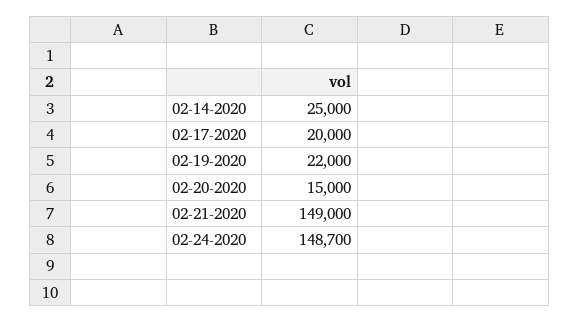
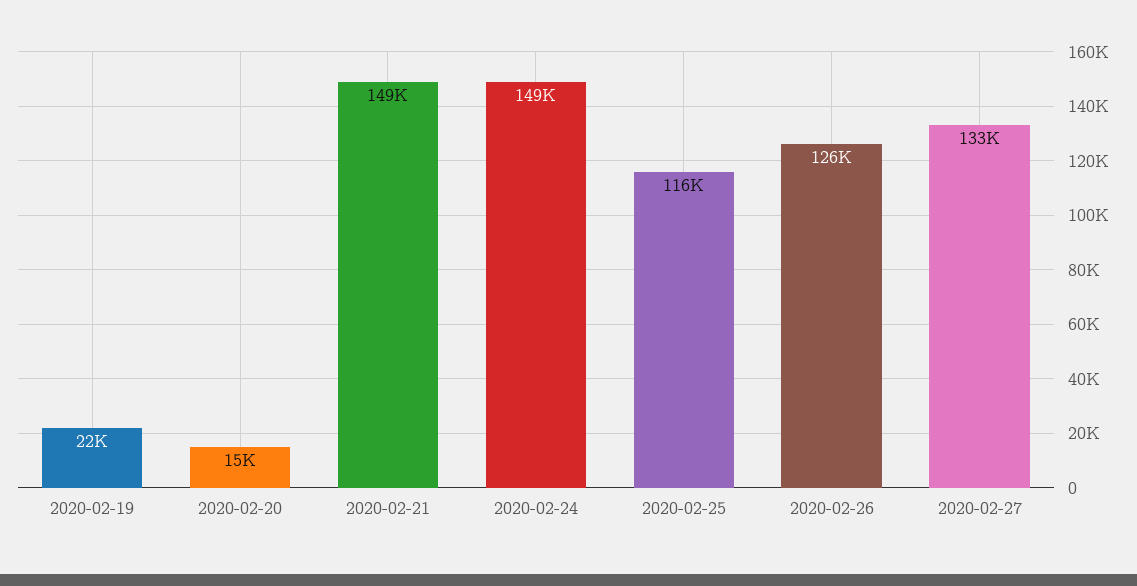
02-14-2020: 25000 -> none
02-17-2020: 20000 -> none
2020-02-25: none -> 116000
2020-02-26: none -> 126000
2020-02-27: none -> 133000

